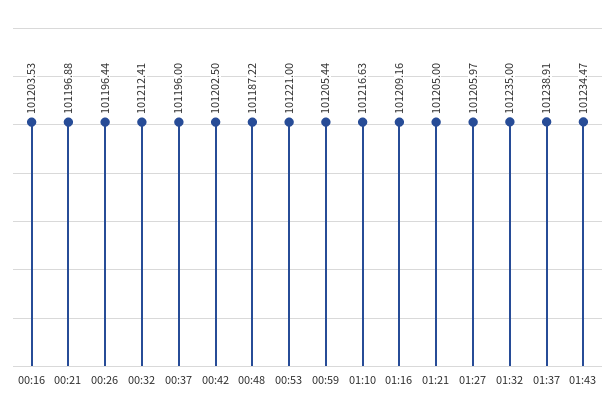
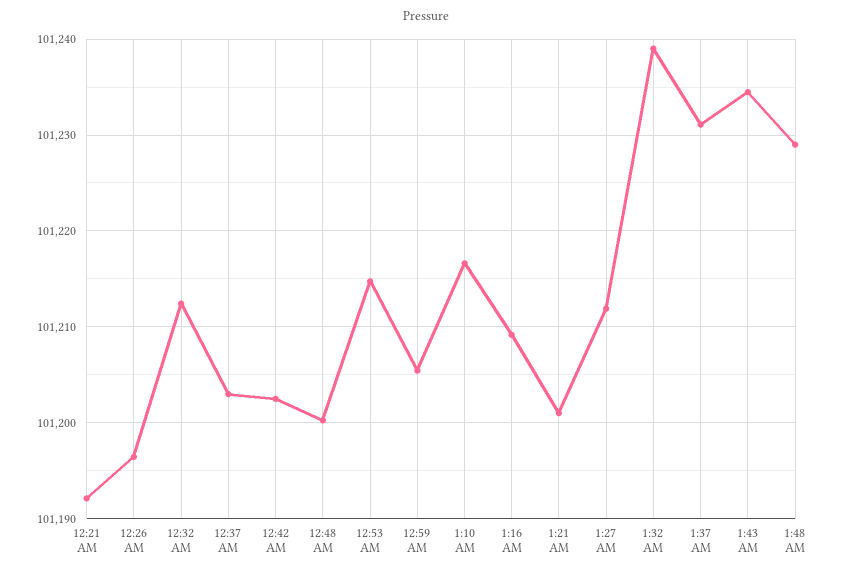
00:16: 101203.53 -> none
00:21: 101196.88 -> 101192
00:37: 101196 -> 101203
00:48: 101187.22 -> 101200
00:53: 101221 -> 101215
01:21: 101205 -> 101201
01:27: 101205.97 -> 101212
01:32: 101235 -> 101239
01:37: 101238.91 -> 101231
1:48 AM: none -> 101229

